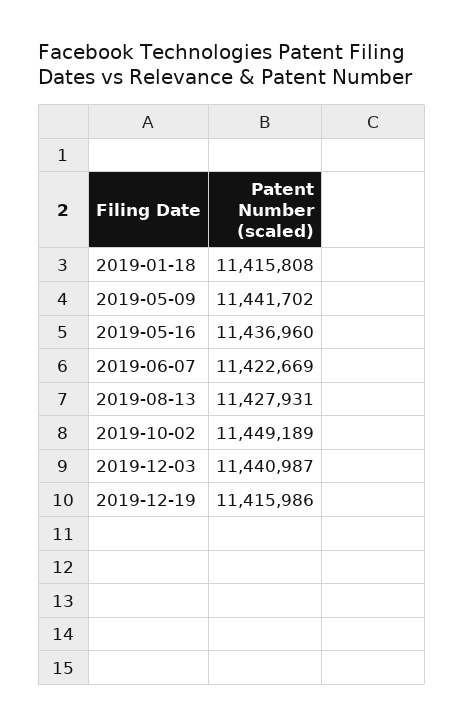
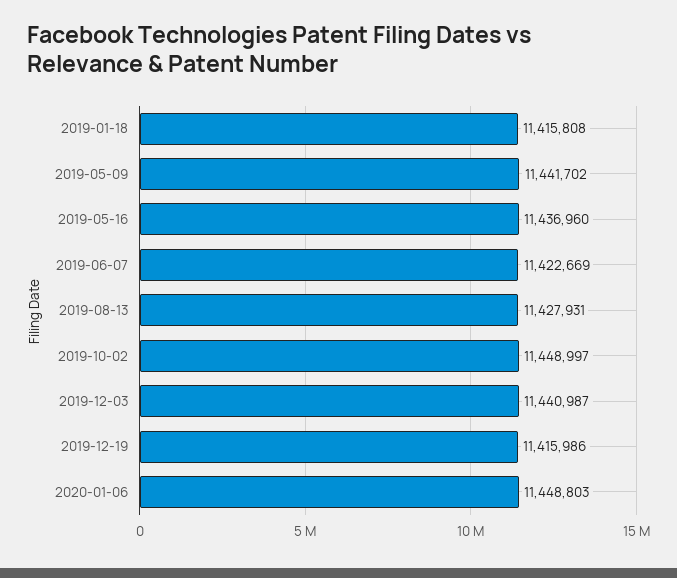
2019-10-02: 11449189 -> 11448997
2020-01-06: none -> 11448803

